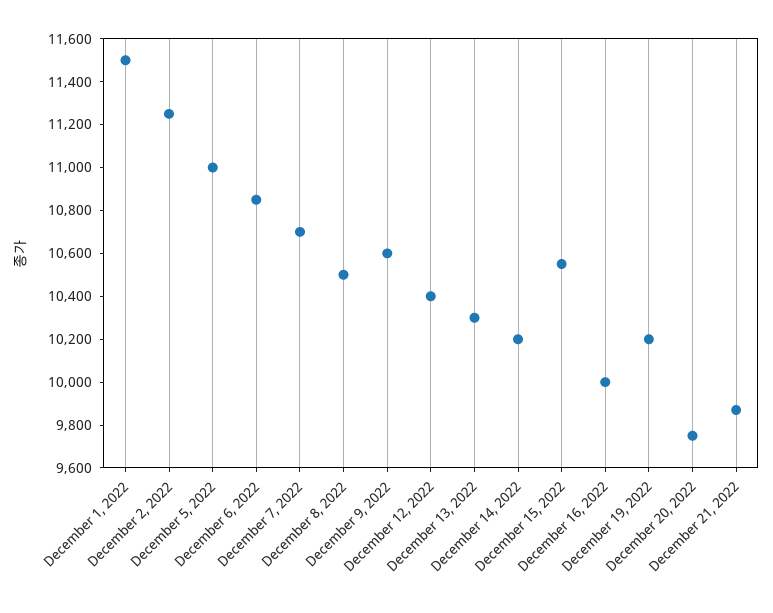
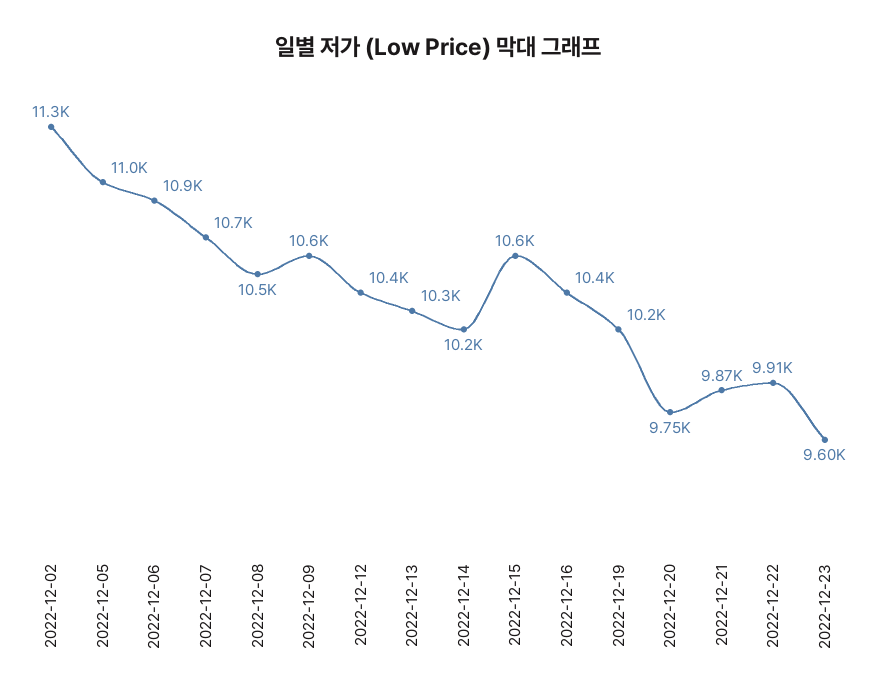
December 1, 2022: 11500 -> none
December 16, 2022: 10000 -> 10400
2022-12-22: none -> 9910
2022-12-23: none -> 9600

